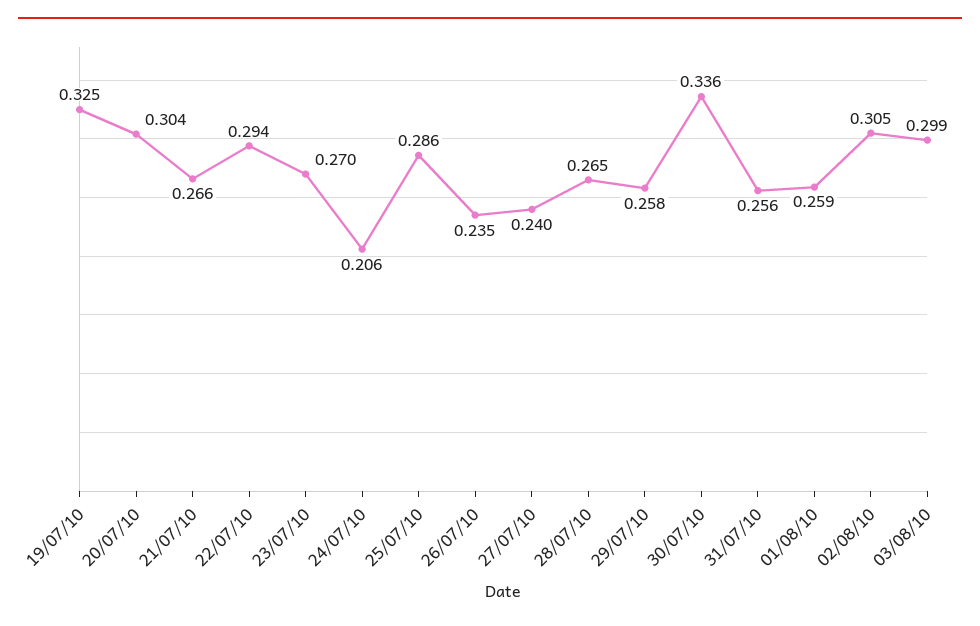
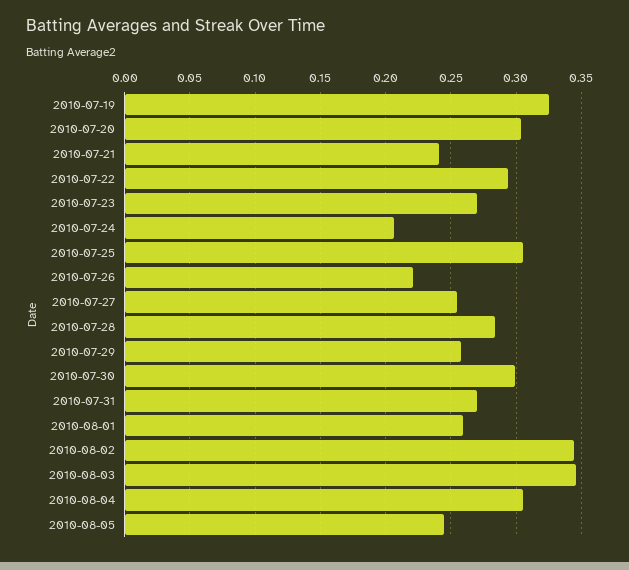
21/07/10: 0.266 -> 0.24
25/07/10: 0.286 -> 0.305
26/07/10: 0.235 -> 0.22
27/07/10: 0.24 -> 0.255
28/07/10: 0.265 -> 0.285
30/07/10: 0.336 -> 0.3
31/07/10: 0.256 -> 0.27
02/08/10: 0.305 -> 0.345
03/08/10: 0.299 -> 0.345
2010-08-04: none -> 0.305
2010-08-05: none -> 0.245

